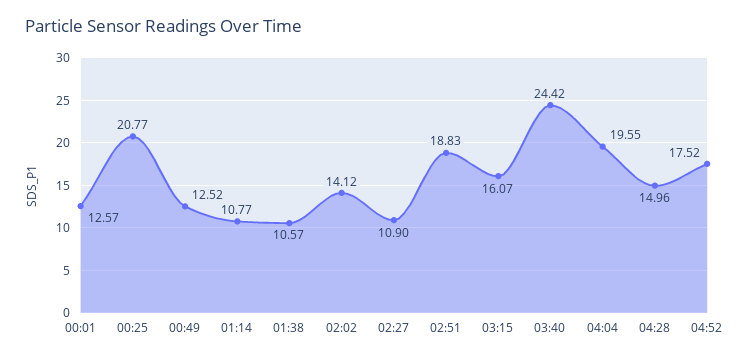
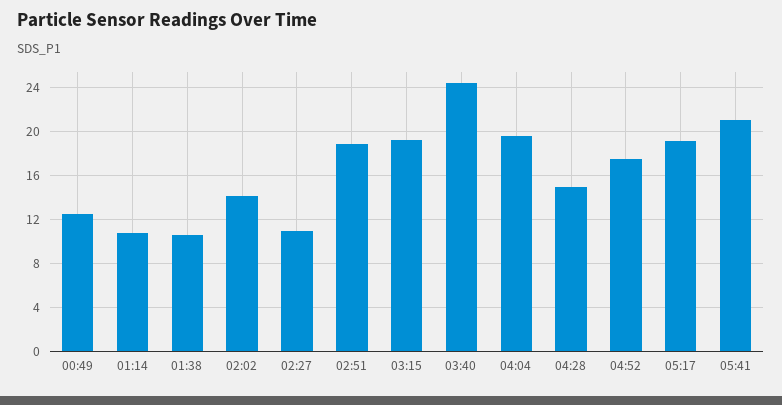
00:01: 12.57 -> none
00:25: 20.77 -> none
03:15: 16.07 -> 19
05:17: none -> 19
05:41: none -> 21

